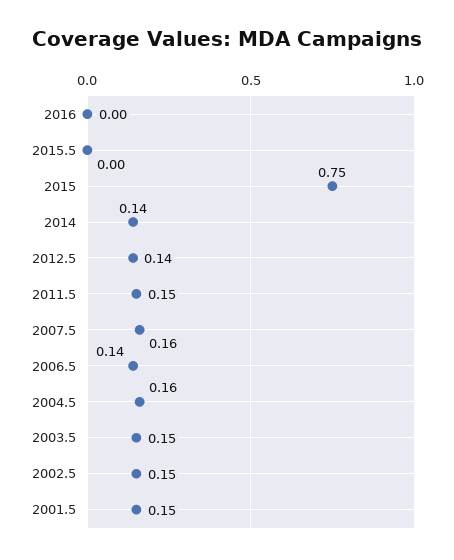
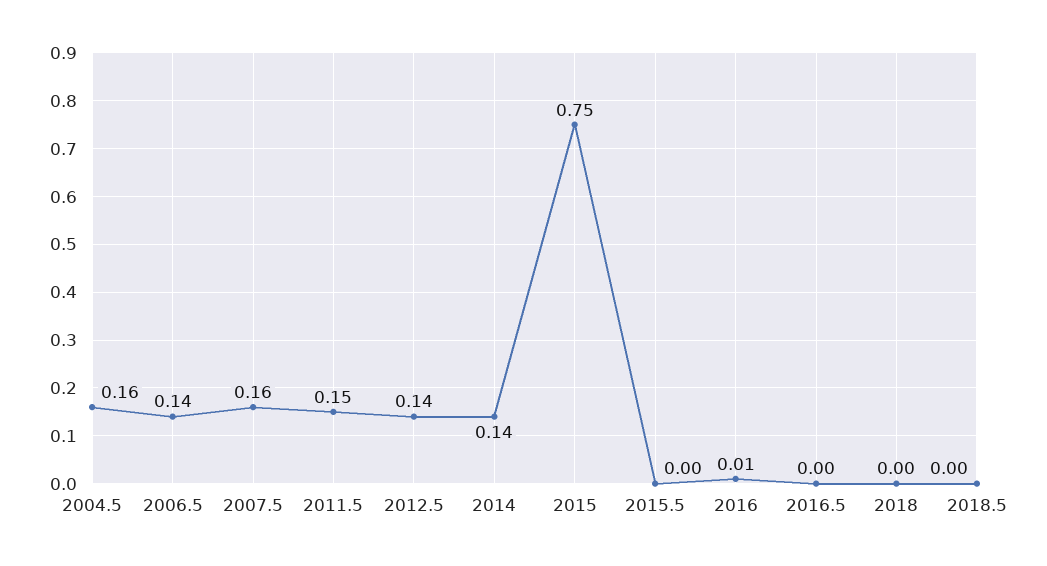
2016: 0 -> 0.01
2003.5: 0.15 -> none
2002.5: 0.15 -> none
2001.5: 0.15 -> none
2016.5: none -> 0
2018: none -> 0
2018.5: none -> 0

